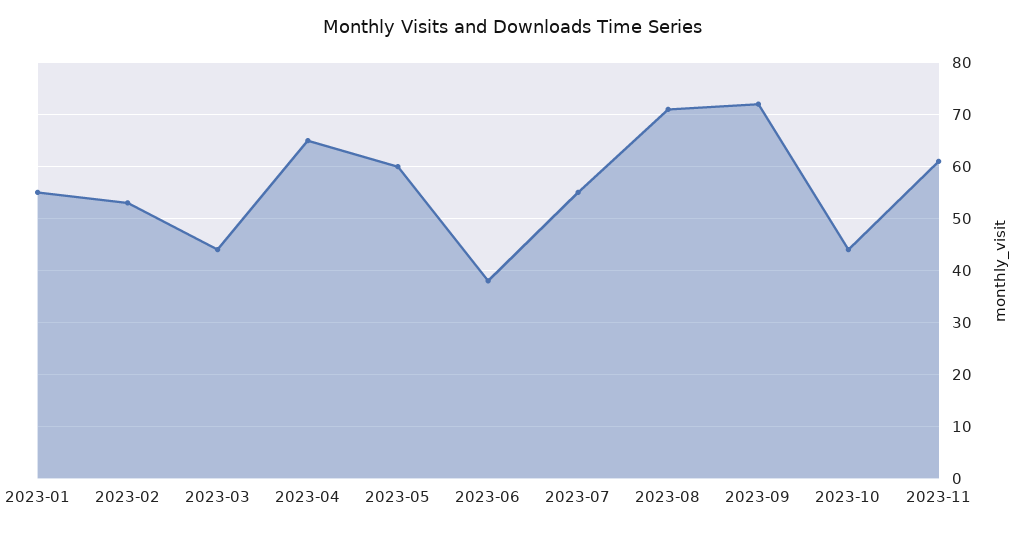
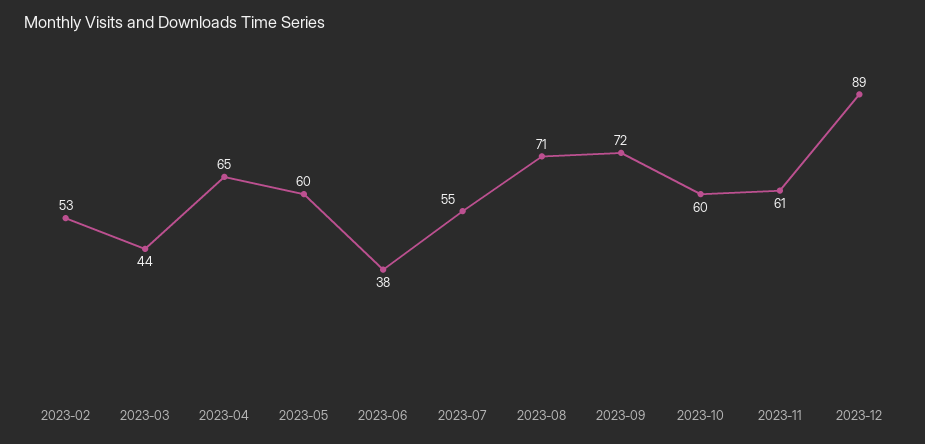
2023-01: 55 -> none
2023-10: 45 -> 60
2023-12: none -> 89

